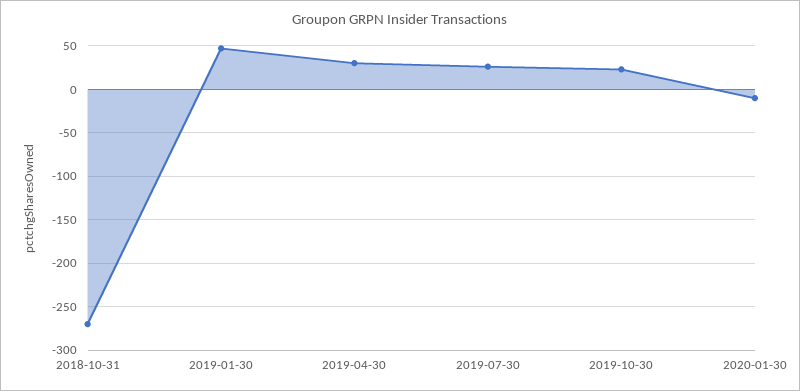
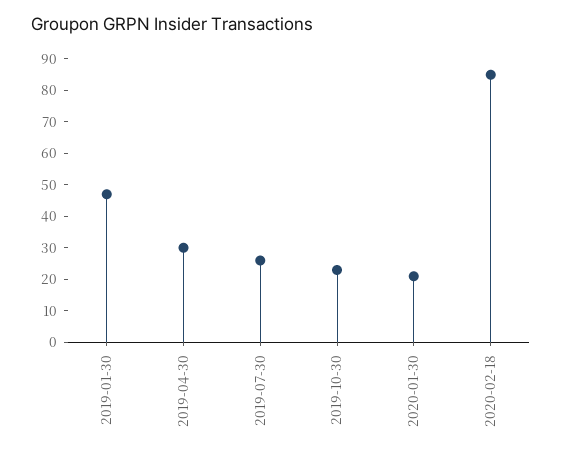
2018-10-31: -270 -> none
2020-01-30: -10 -> 20
2020-02-18: none -> 85

